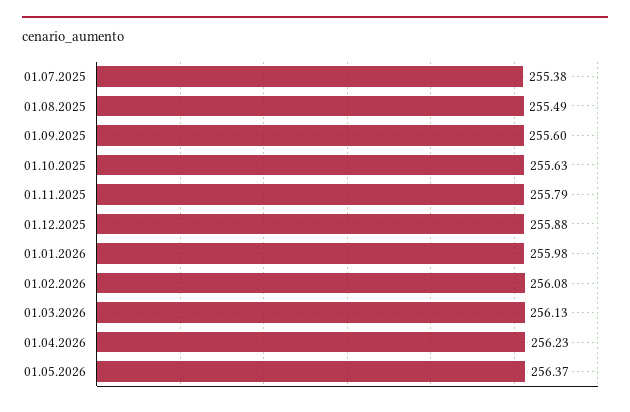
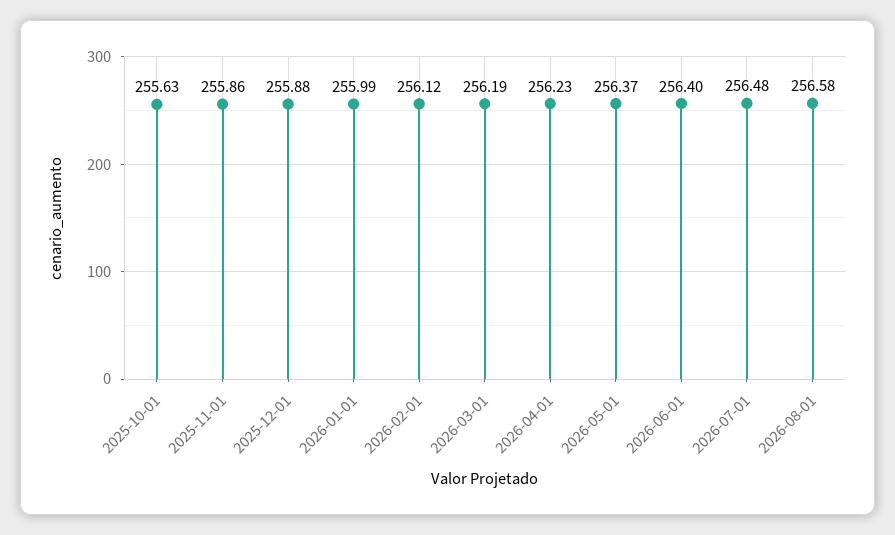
01.07.2025: 255.38 -> none
01.08.2025: 255.49 -> none
01.09.2025: 255.6 -> none
01.11.2025: 255.79 -> 255.86
01.01.2026: 255.98 -> 255.99
01.02.2026: 256.08 -> 256.12
01.03.2026: 256.13 -> 256.19
2026-06-01: none -> 256.4
2026-07-01: none -> 256.48
2026-08-01: none -> 256.58

